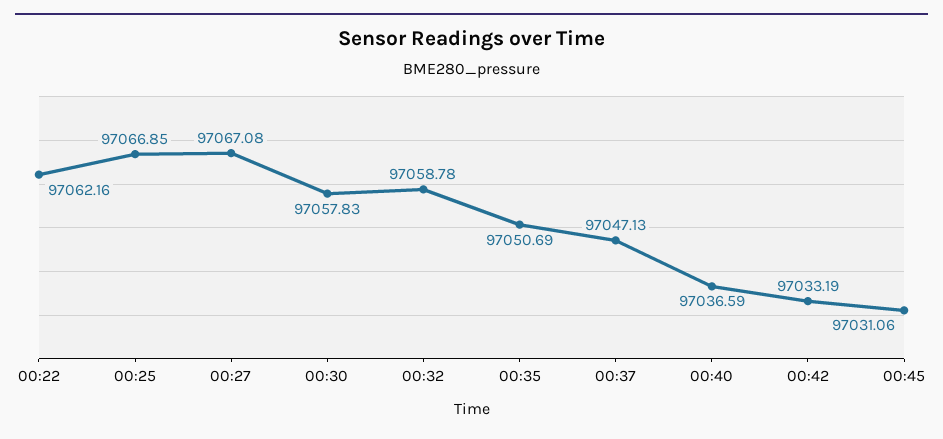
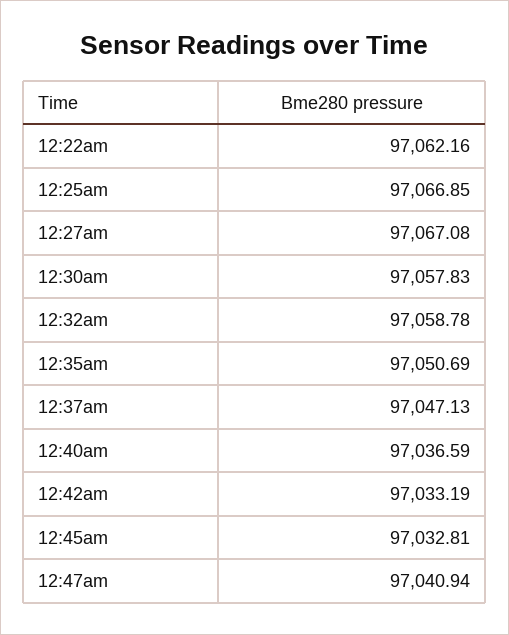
00:45: 97031.06 -> 97032.81
12:47am: none -> 97040.94

